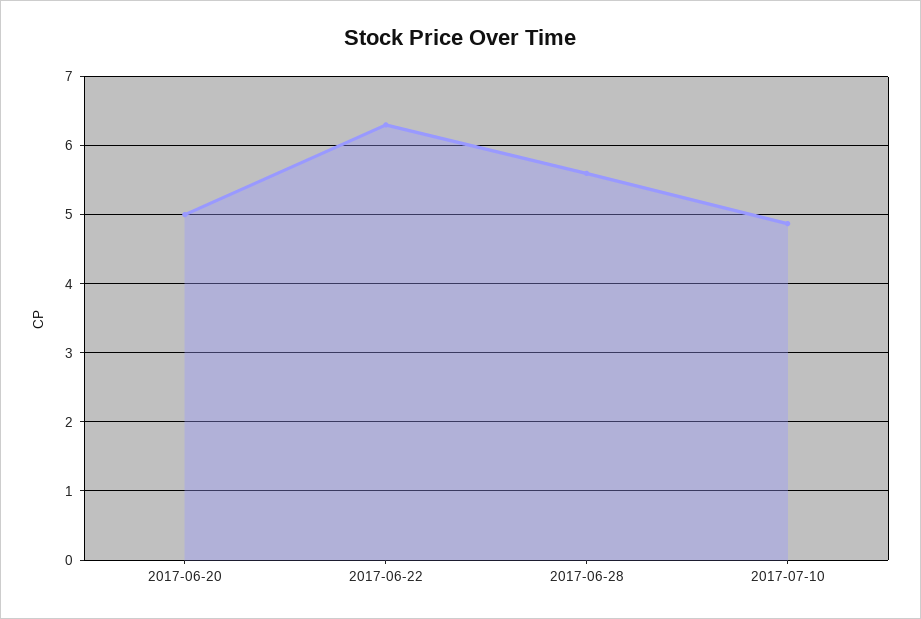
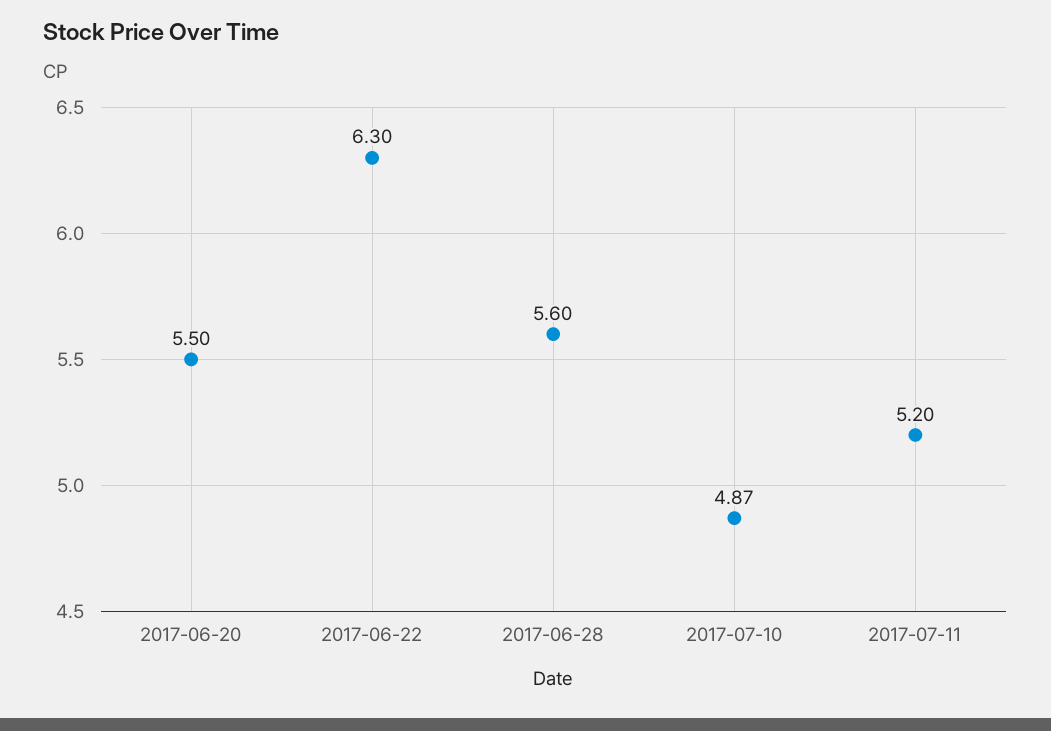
2017-06-20: 5 -> 5.5
2017-07-11: none -> 5.2

